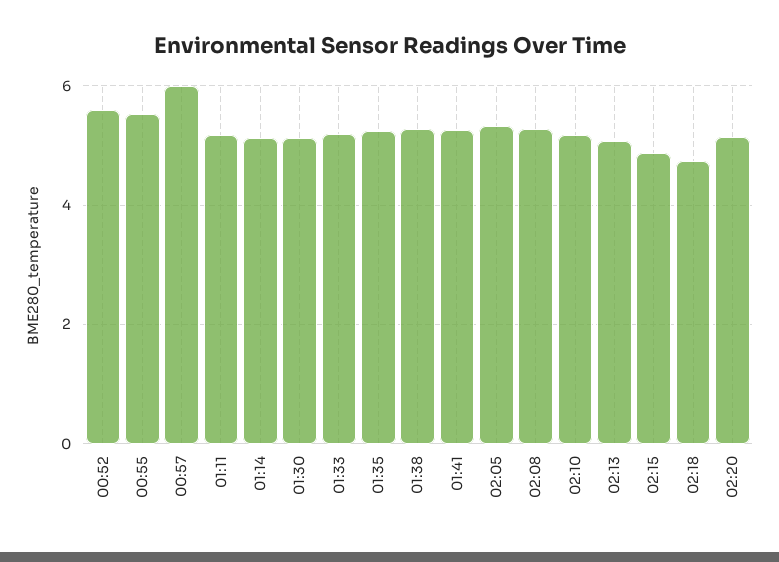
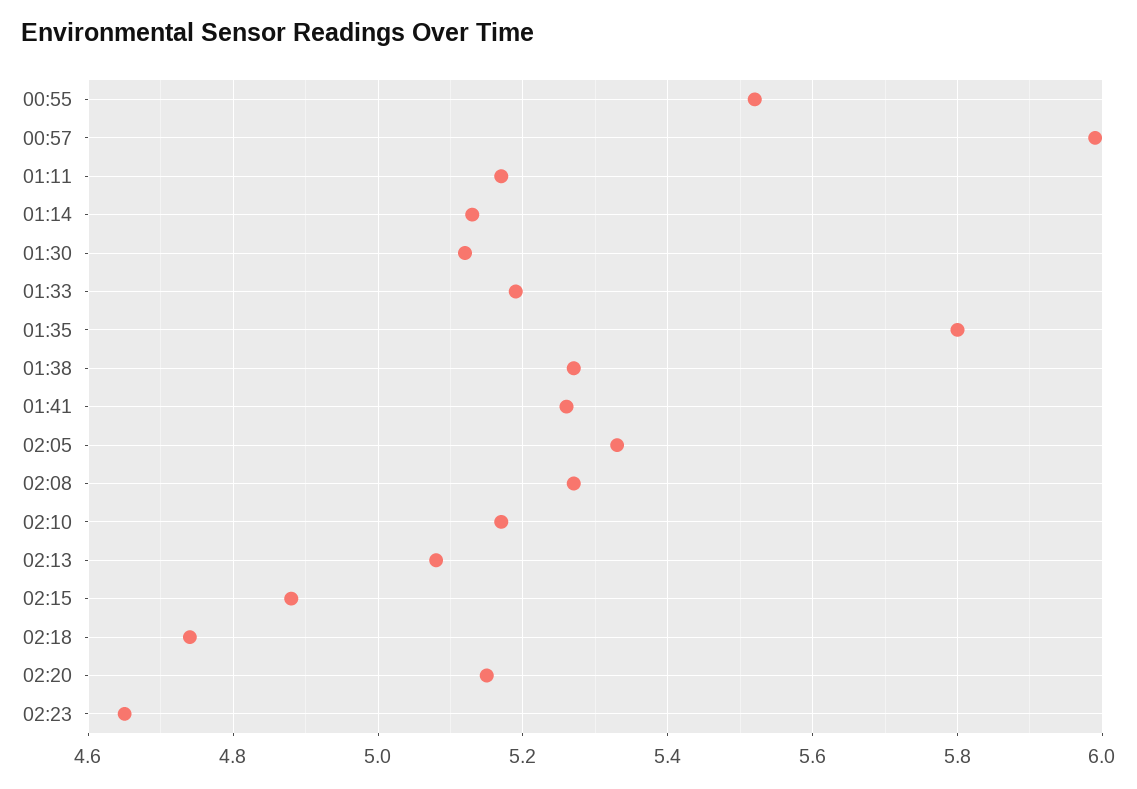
00:52: 5.6 -> none
01:35: 5.2 -> 5.8
02:23: none -> 4.65

